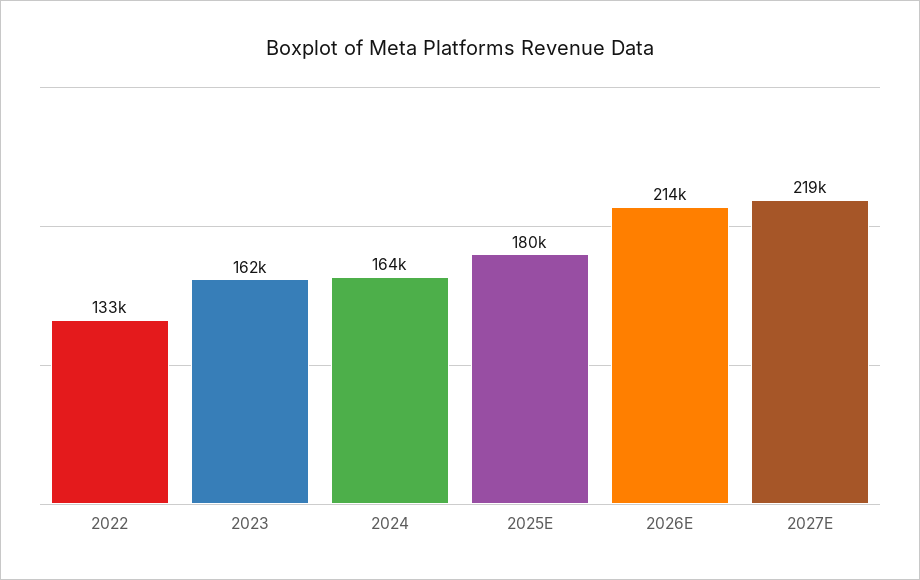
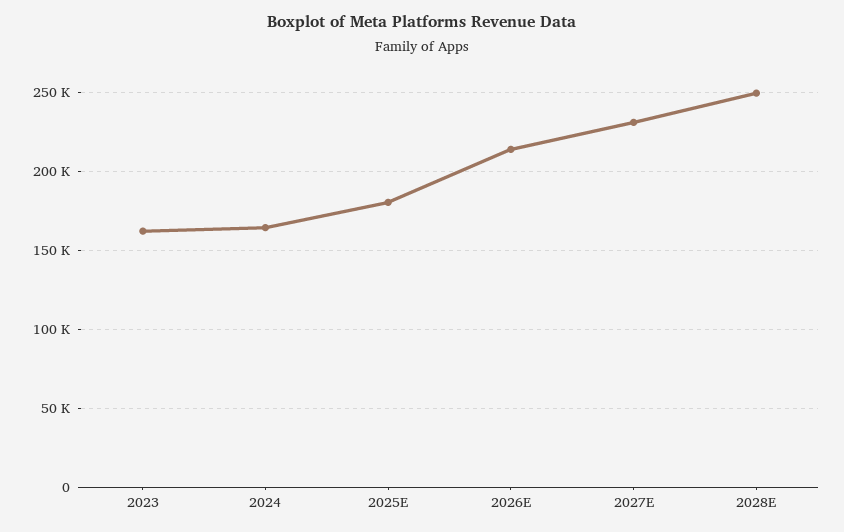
2022: 133000 -> none
2027E: 219000 -> 230000
2028E: none -> 250000

